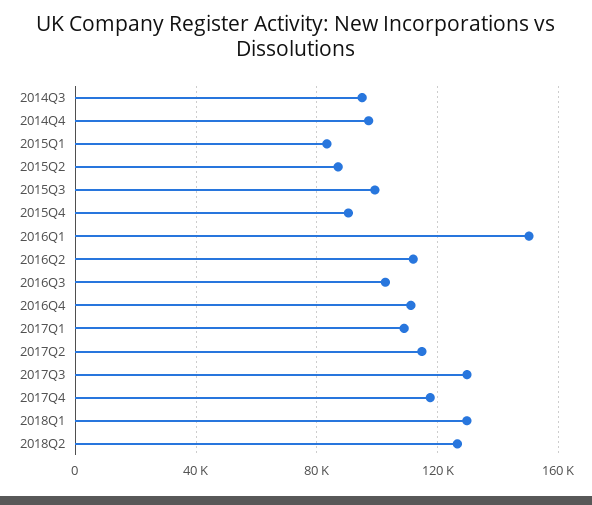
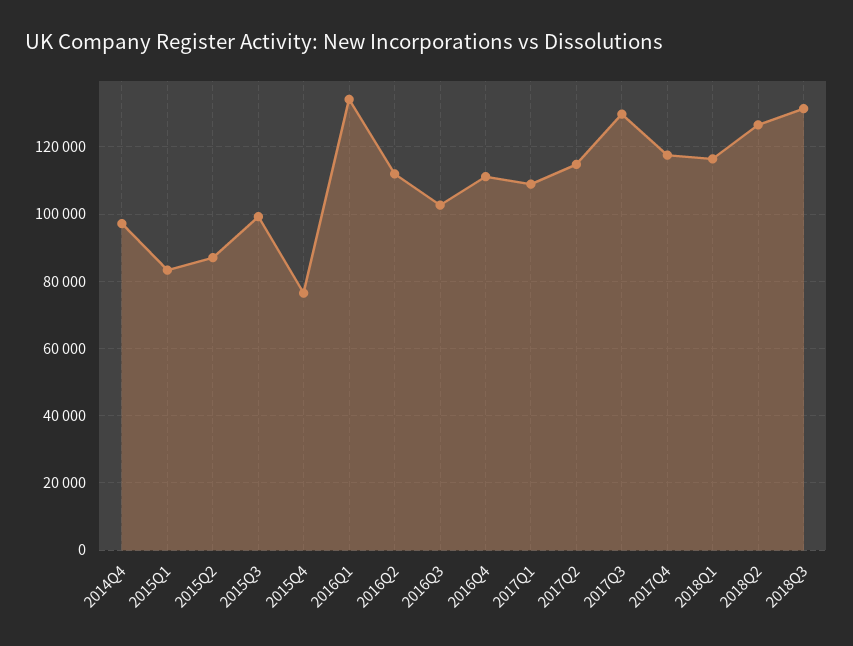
2014Q3: 95000 -> none
2015Q4: 90000 -> 76000
2016Q1: 150000 -> 134000
2018Q1: 130000 -> 116000
2018Q3: none -> 132000

